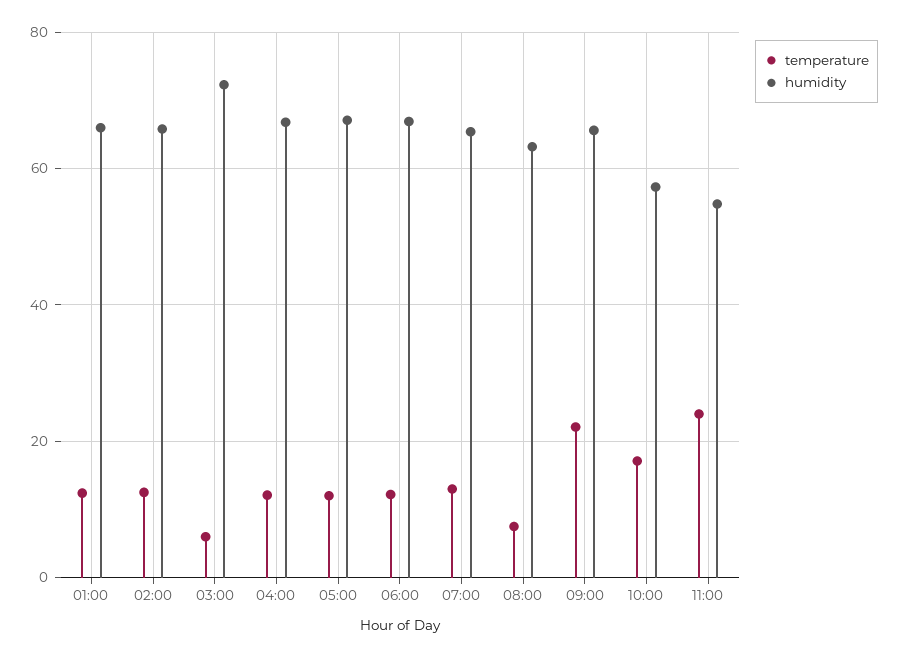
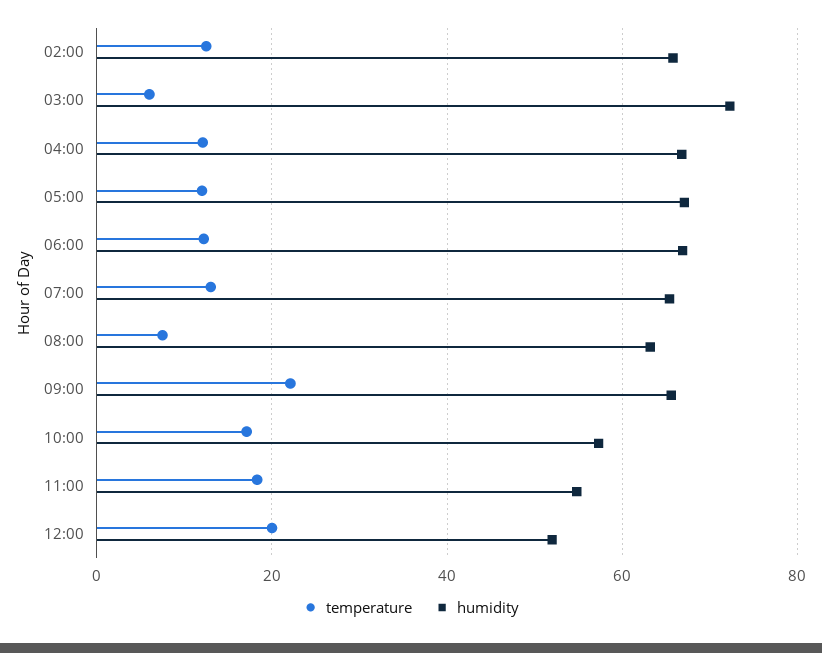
temperature, 01:00: 12 -> none
humidity, 01:00: 66 -> none
temperature, 11:00: 24 -> 18
temperature, 12:00: none -> 20
humidity, 12:00: none -> 52

